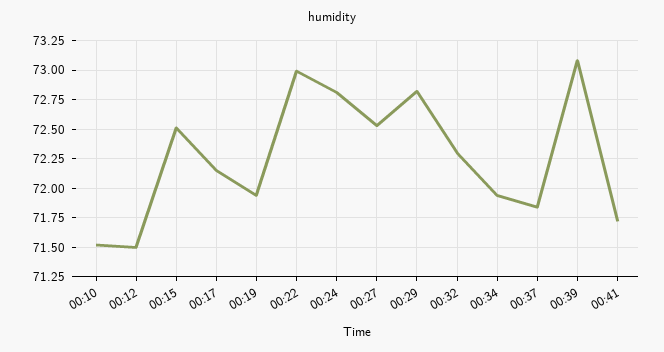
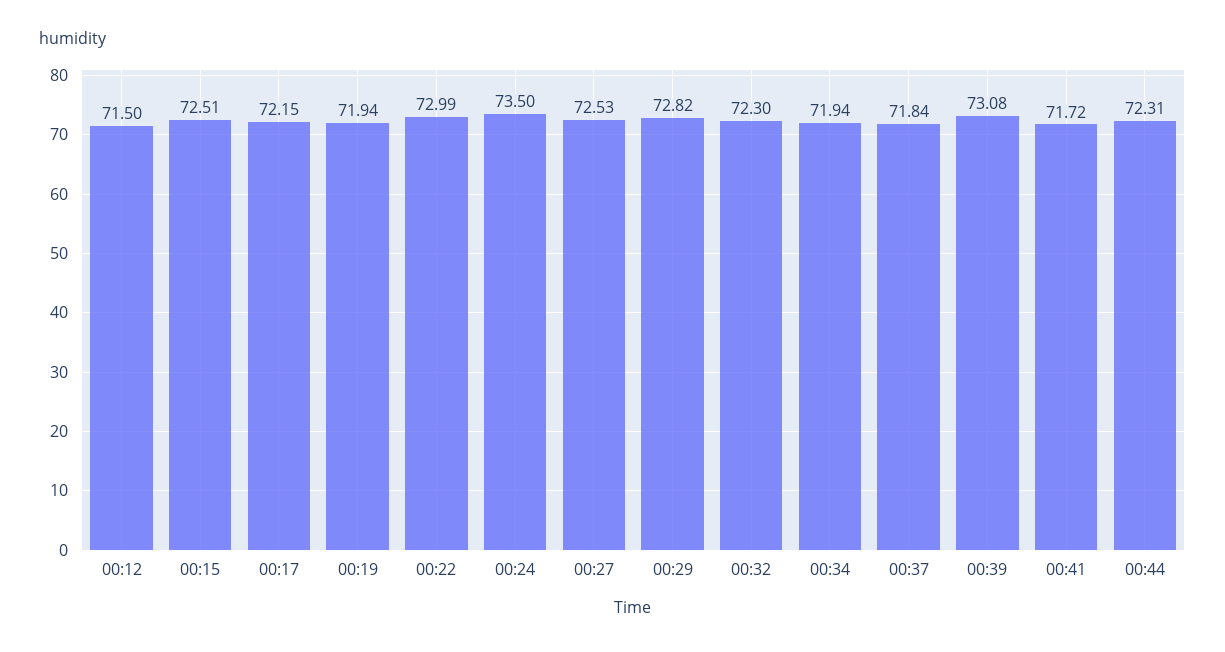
00:10: 71.5 -> none
00:24: 72.75 -> 73.5
00:44: none -> 72.31

